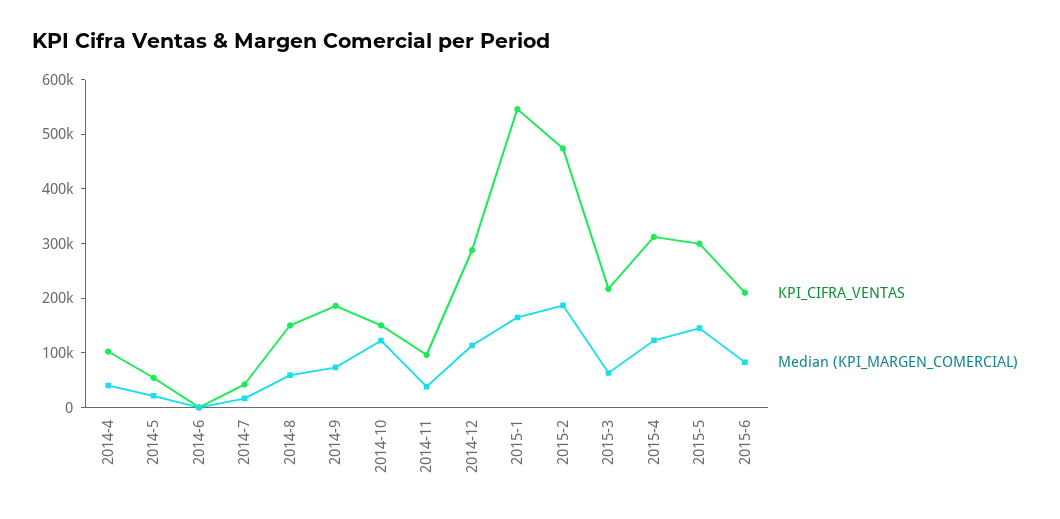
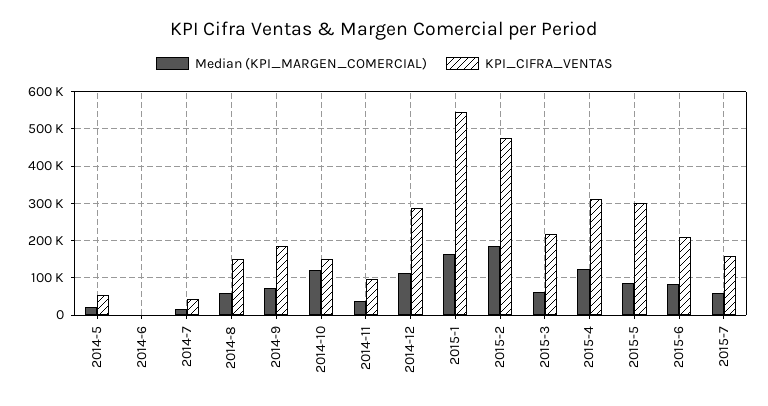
KPI_CIFRA_VENTAS, 2014-4: 100000 -> none
Median (KPI_MARGEN_COMERCIAL), 2014-4: 40000 -> none
Median (KPI_MARGEN_COMERCIAL), 2015-5: 140000 -> 80000
Median (KPI_MARGEN_COMERCIAL), 2015-7: none -> 60000
KPI_CIFRA_VENTAS, 2015-7: none -> 160000

